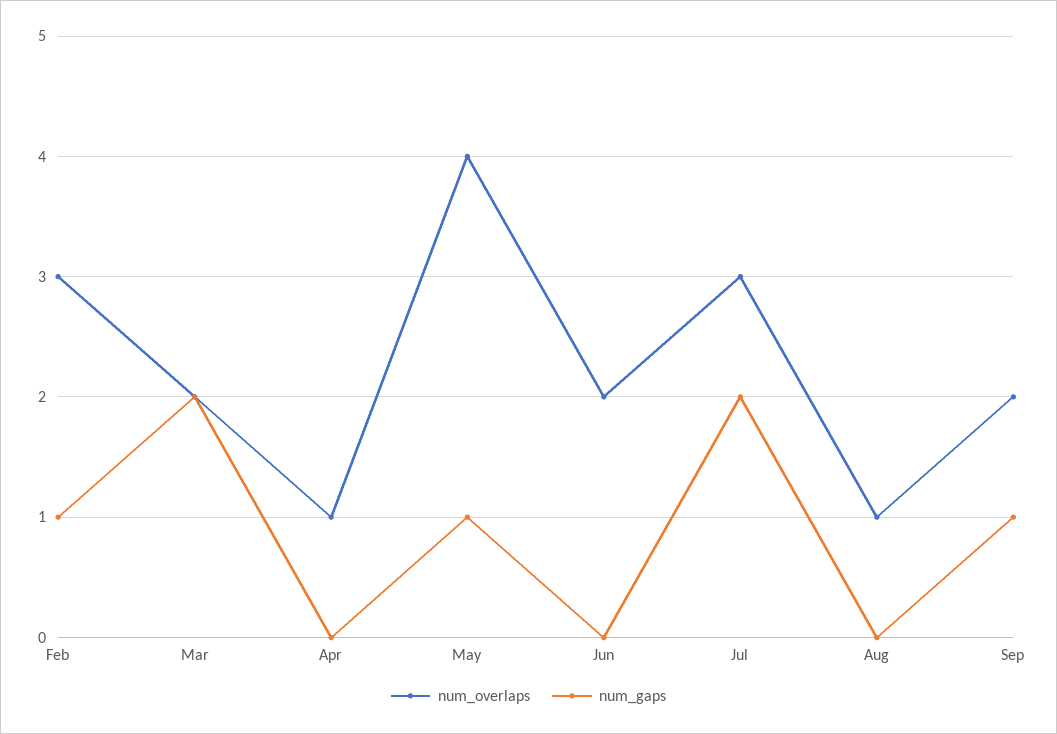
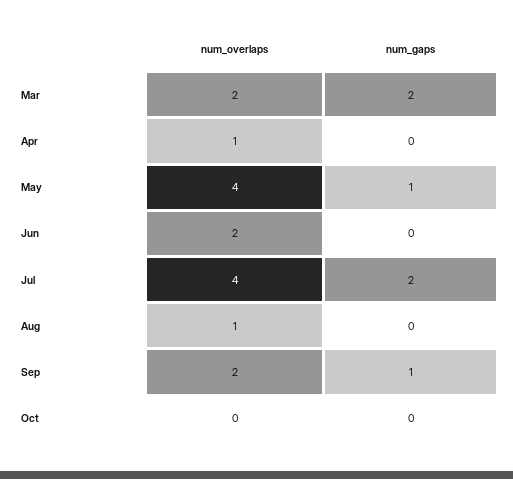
num_overlaps, Feb: 3 -> none
num_gaps, Feb: 1 -> none
num_overlaps, Jul: 3 -> 4
num_overlaps, Oct: none -> 0
num_gaps, Oct: none -> 0

